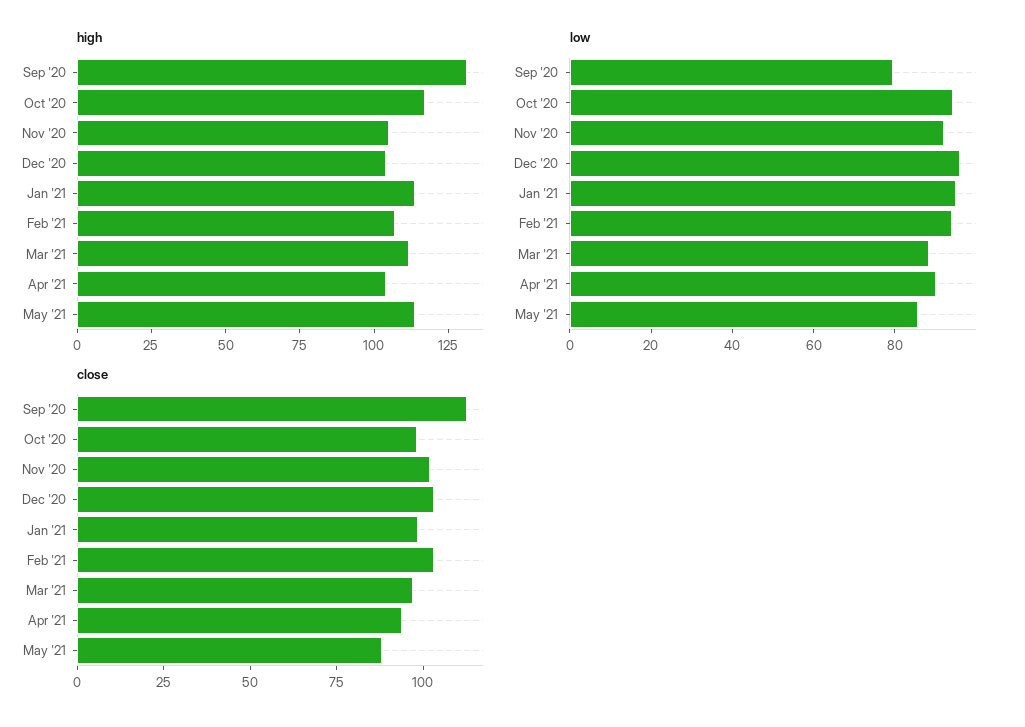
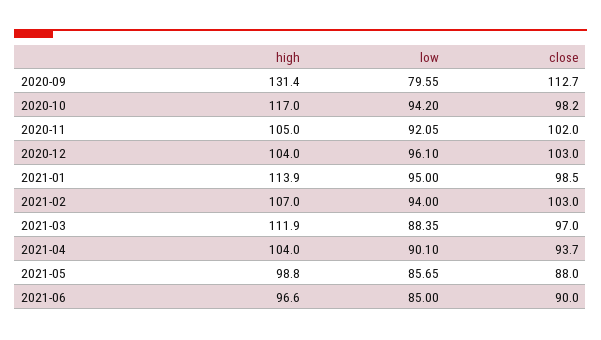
high, May '21: 115 -> 98.8
high, 2021-06: none -> 96.6
low, 2021-06: none -> 85
close, 2021-06: none -> 90

